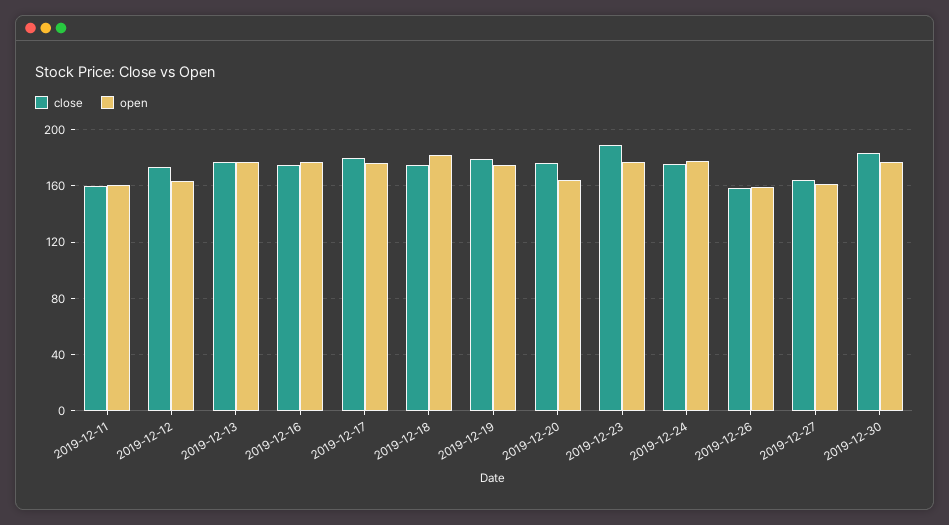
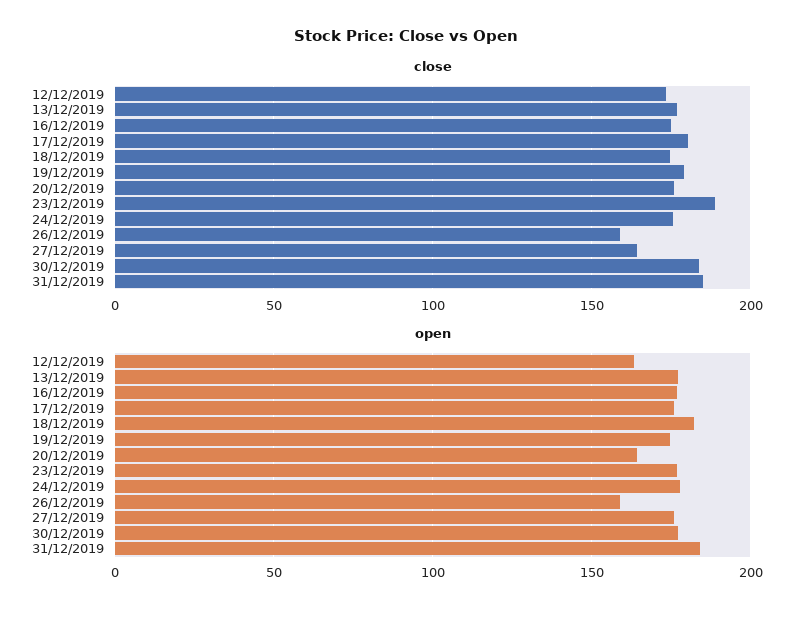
close, 2019-12-11: 160 -> none
open, 2019-12-11: 160 -> none
open, 2019-12-27: 160 -> 175
close, 31/12/2019: none -> 185
open, 31/12/2019: none -> 185

